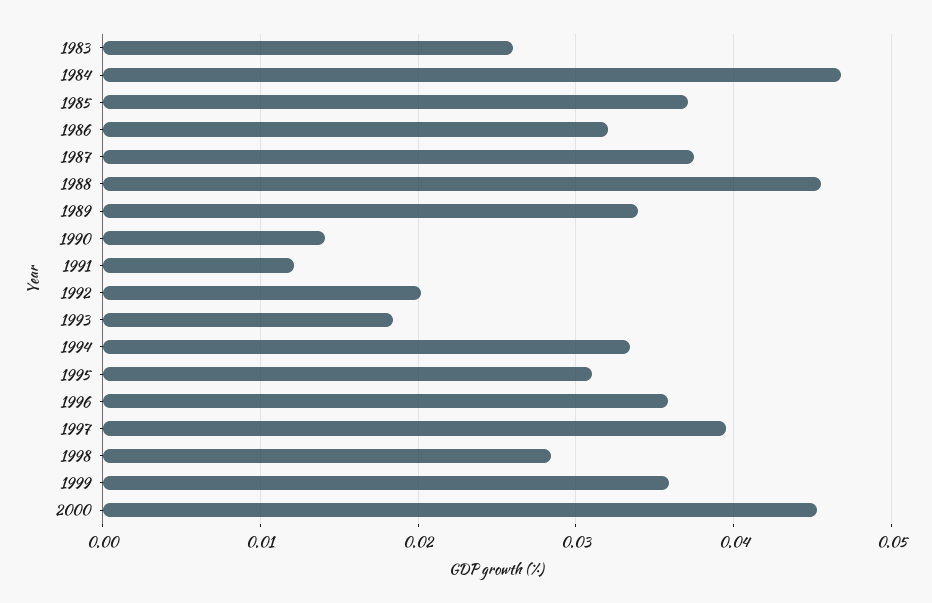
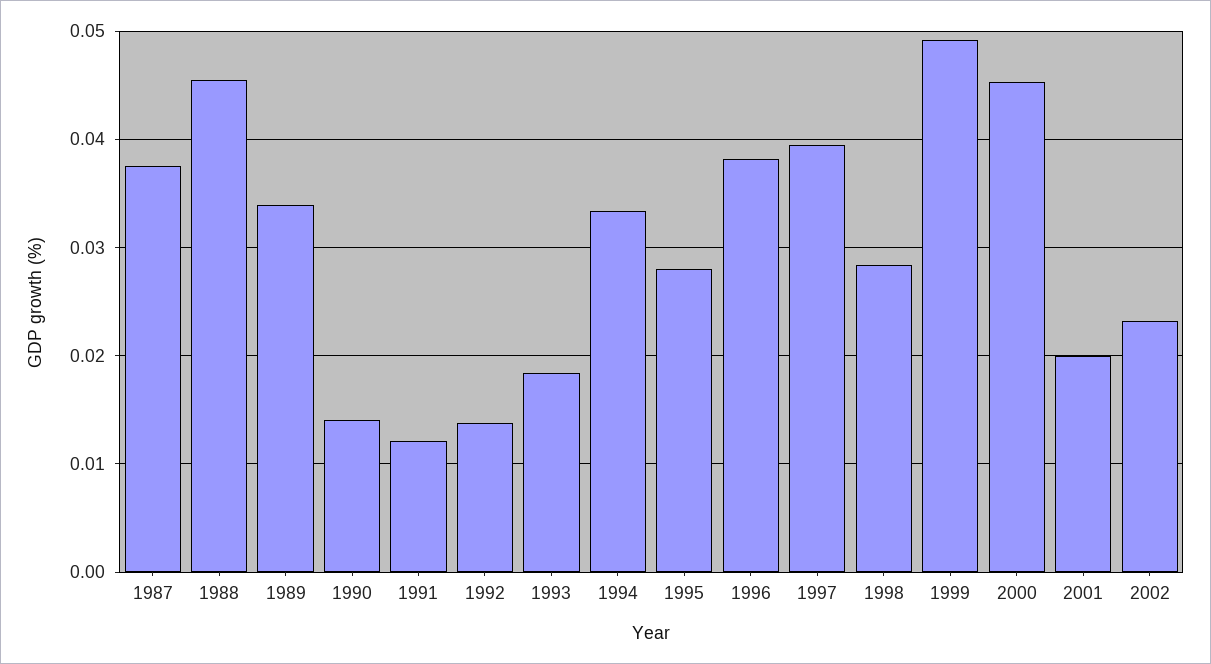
1983: 0.026 -> none
1984: 0.047 -> none
1985: 0.037 -> none
1986: 0.032 -> none
1992: 0.02 -> 0.014
1995: 0.031 -> 0.028
1996: 0.036 -> 0.038
1999: 0.036 -> 0.049
2001: none -> 0.02
2002: none -> 0.023

